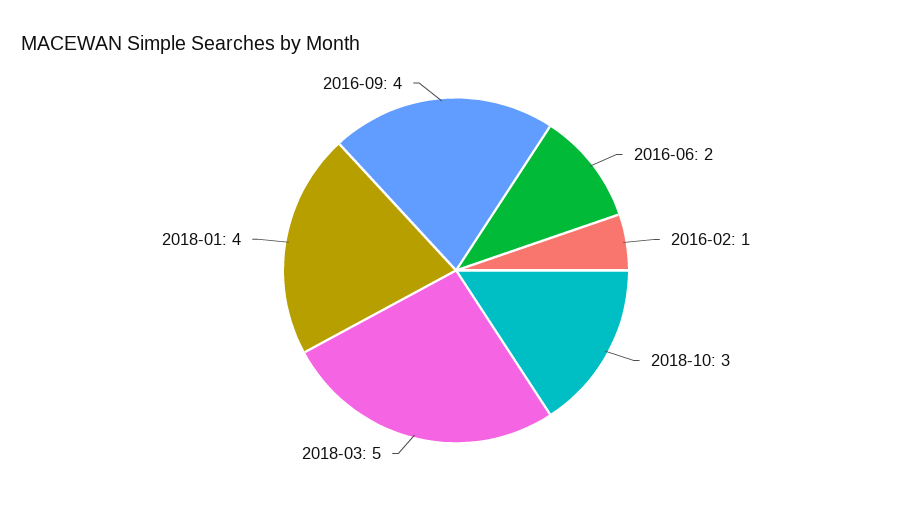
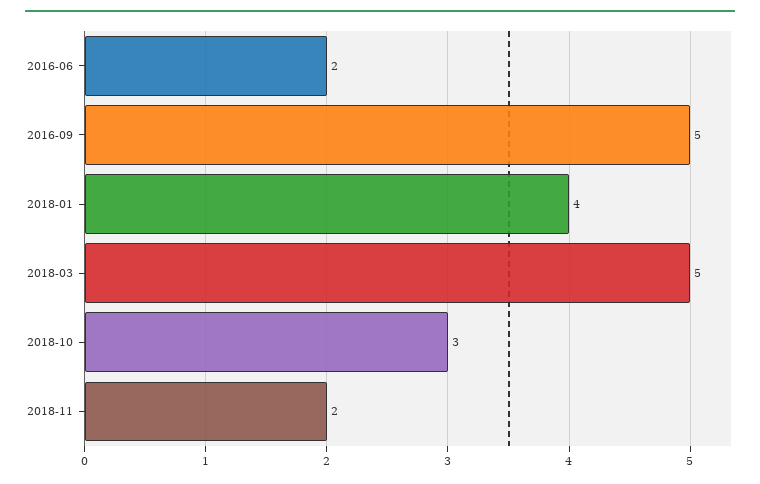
2016-02: 1 -> none
2016-09: 4 -> 5
2018-11: none -> 2

